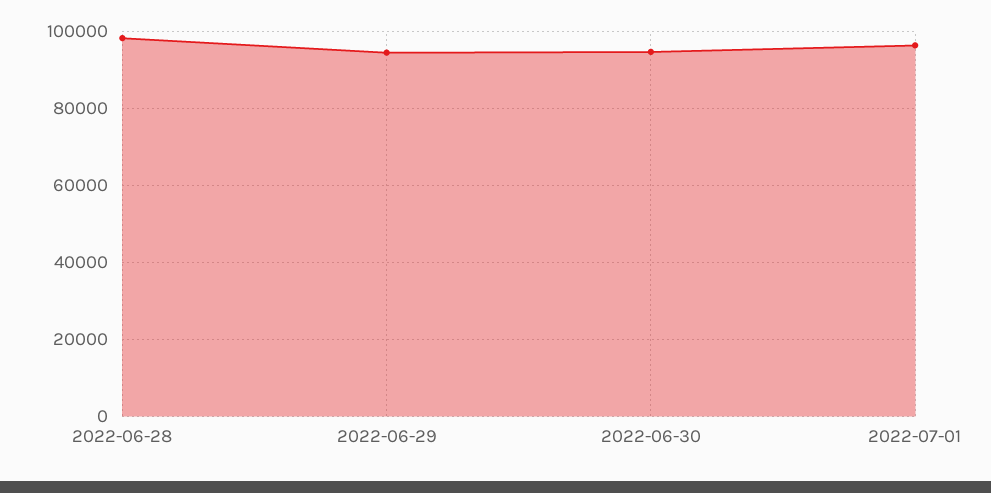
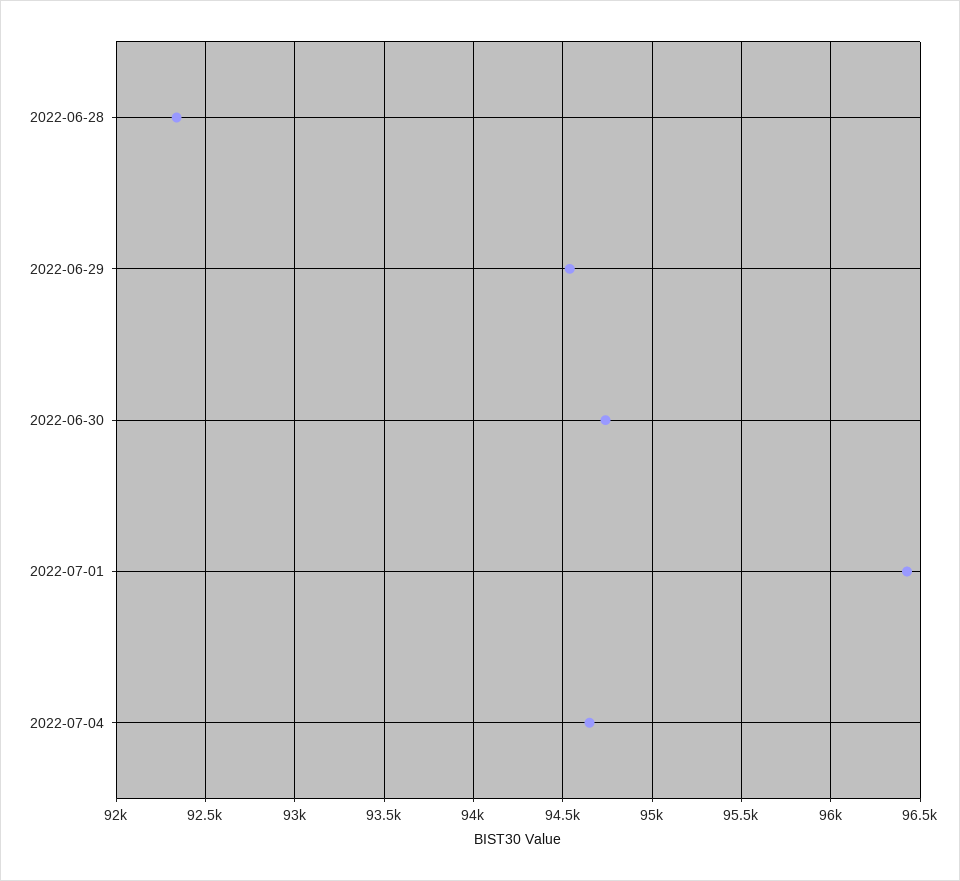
2022-06-28: 98000 -> 92350
2022-07-04: none -> 94650

